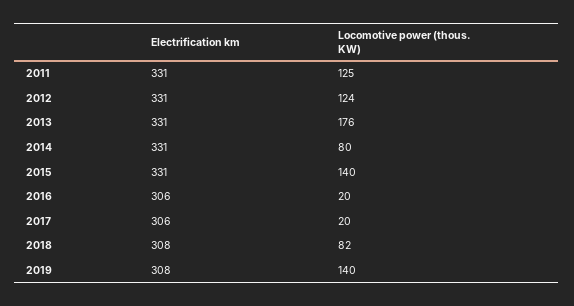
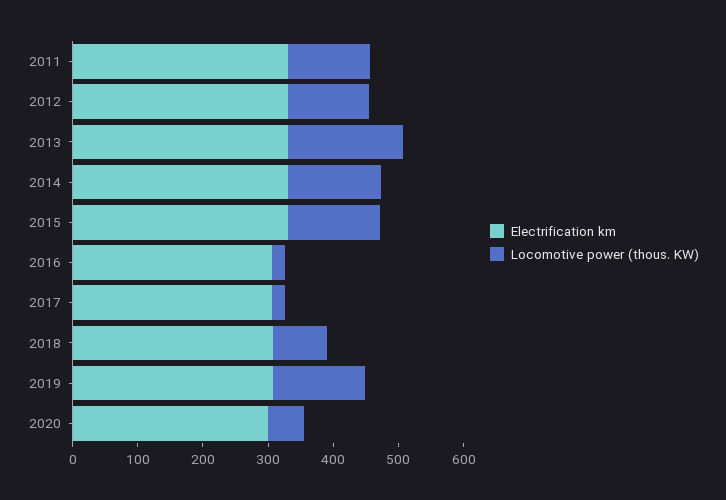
Locomotive power (thous. KW), 2014: 80 -> 140
Electrification km, 2020: none -> 300
Locomotive power (thous. KW), 2020: none -> 60

